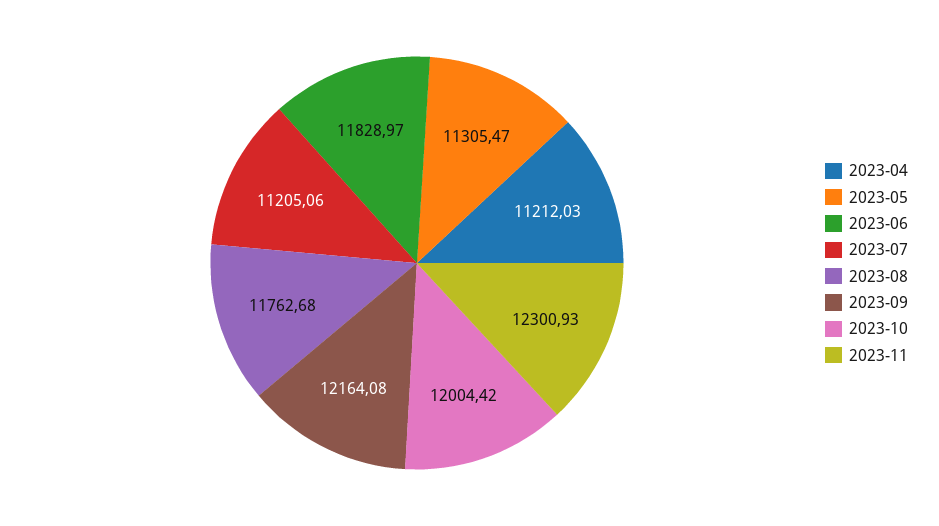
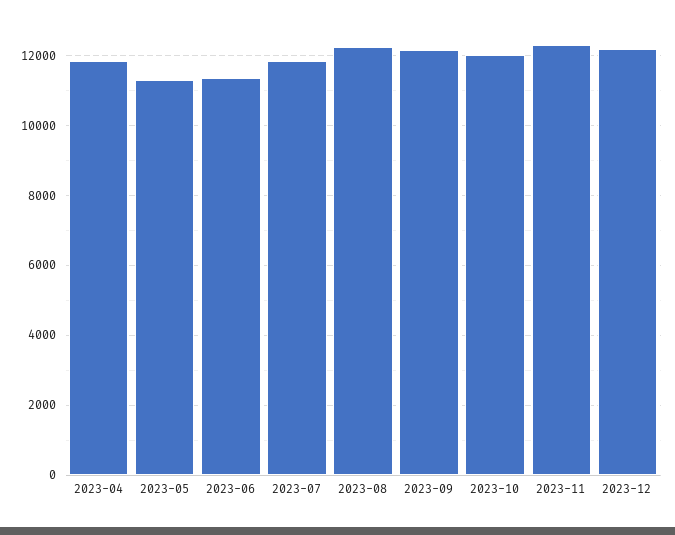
2023-04: 11212.03 -> 11800
2023-06: 11828.97 -> 11400
2023-07: 11205.06 -> 11800
2023-08: 11762.68 -> 12200
2023-12: none -> 12200

